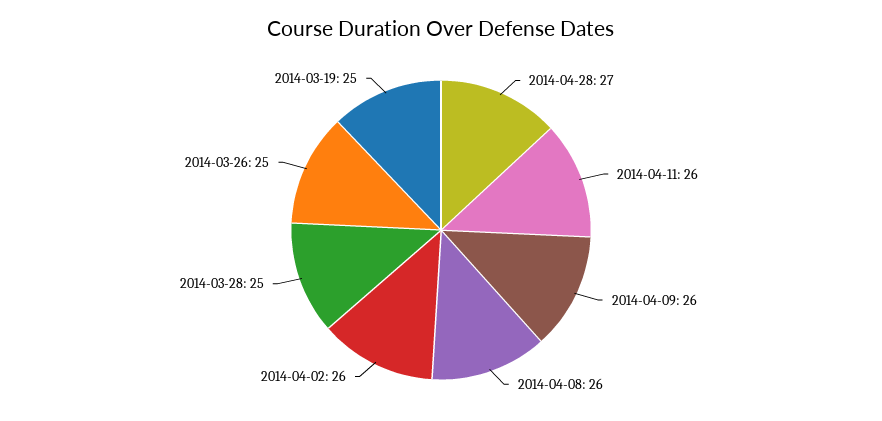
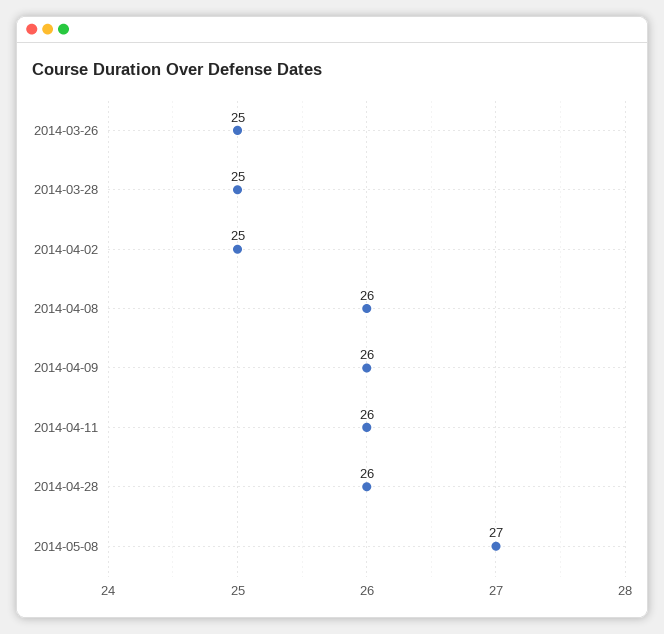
2014-04-28: 27 -> 26
2014-04-02: 26 -> 25
2014-03-19: 25 -> none
2014-05-08: none -> 27

